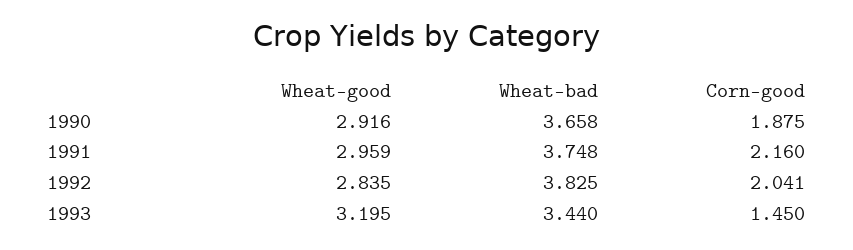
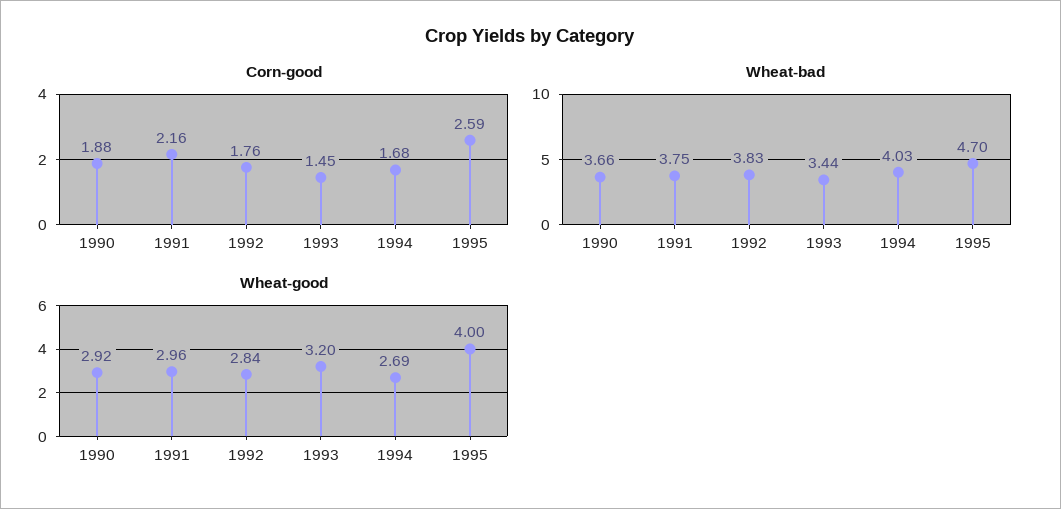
Corn-good, 1992: 2.041 -> 1.76
Corn-good, 1994: none -> 1.68
Corn-good, 1995: none -> 2.59
Wheat-bad, 1994: none -> 4.03
Wheat-bad, 1995: none -> 4.7
Wheat-good, 1994: none -> 2.69
Wheat-good, 1995: none -> 4

